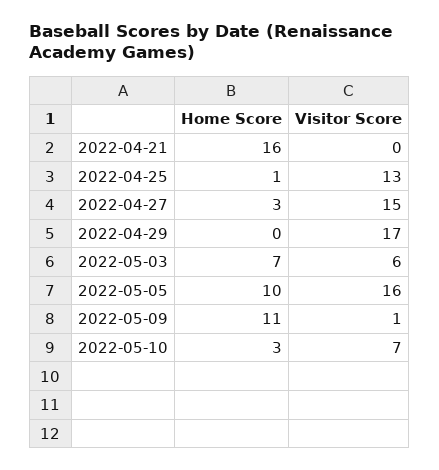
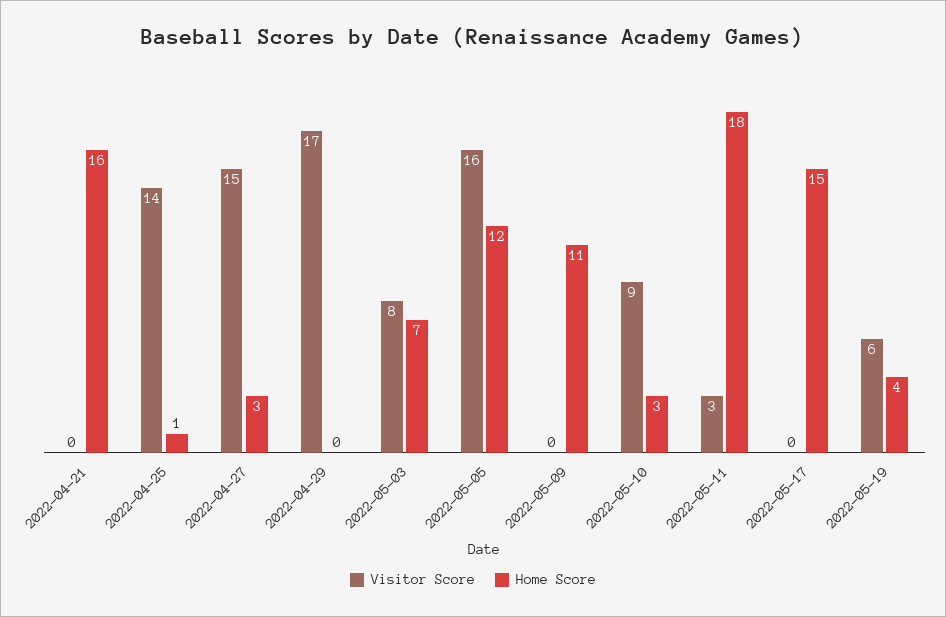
Visitor Score, 2022-04-25: 13 -> 14
Visitor Score, 2022-05-03: 6 -> 8
Home Score, 2022-05-05: 10 -> 12
Visitor Score, 2022-05-09: 1 -> 0
Visitor Score, 2022-05-10: 7 -> 9
Visitor Score, 2022-05-11: none -> 3
Home Score, 2022-05-11: none -> 18
Visitor Score, 2022-05-17: none -> 0
Home Score, 2022-05-17: none -> 15
Visitor Score, 2022-05-19: none -> 6
Home Score, 2022-05-19: none -> 4

